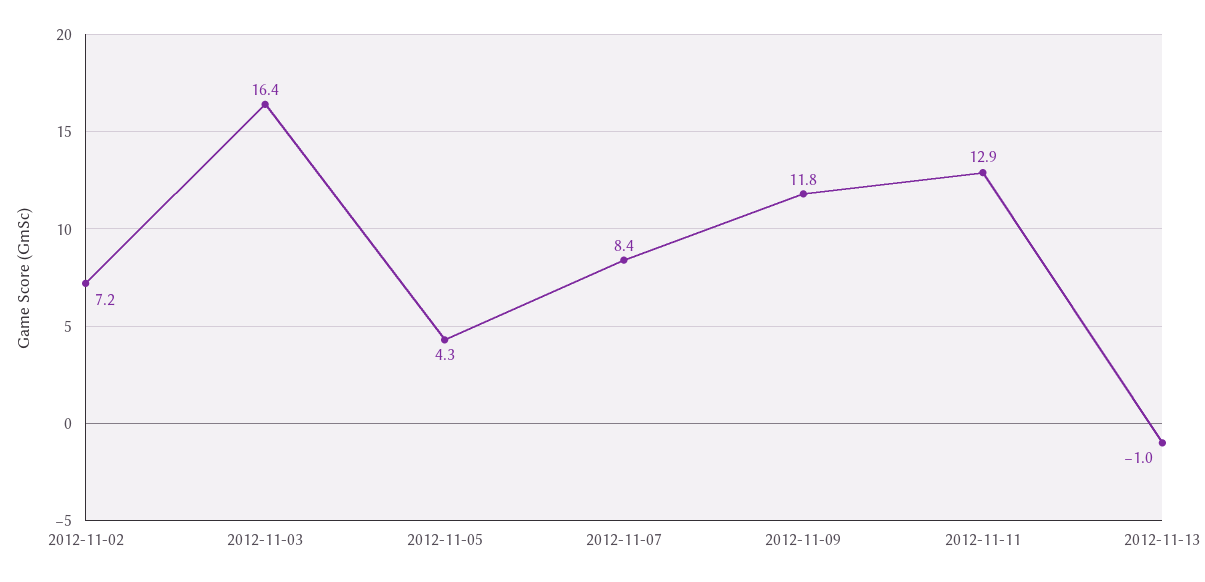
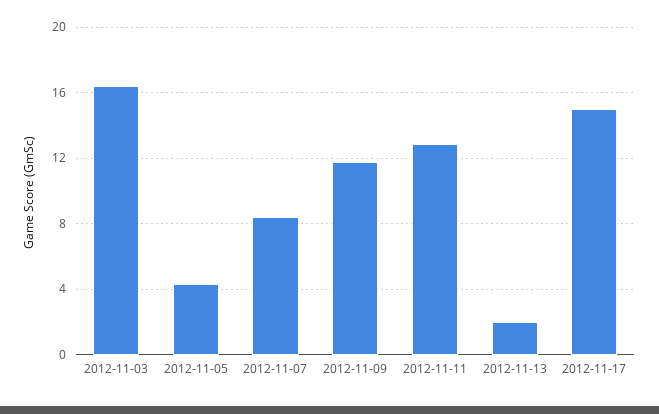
2012-11-02: 7.2 -> none
2012-11-13: -1 -> 2
2012-11-17: none -> 15

